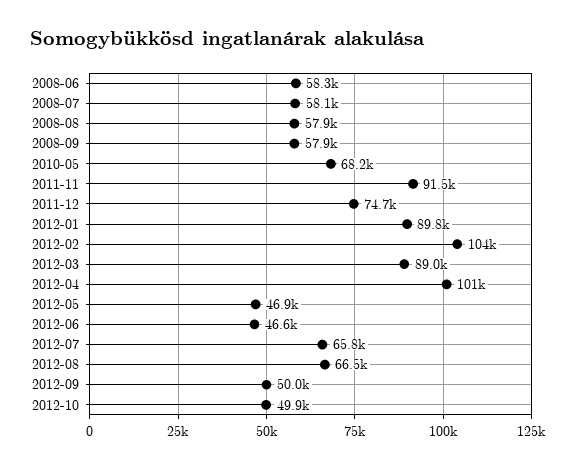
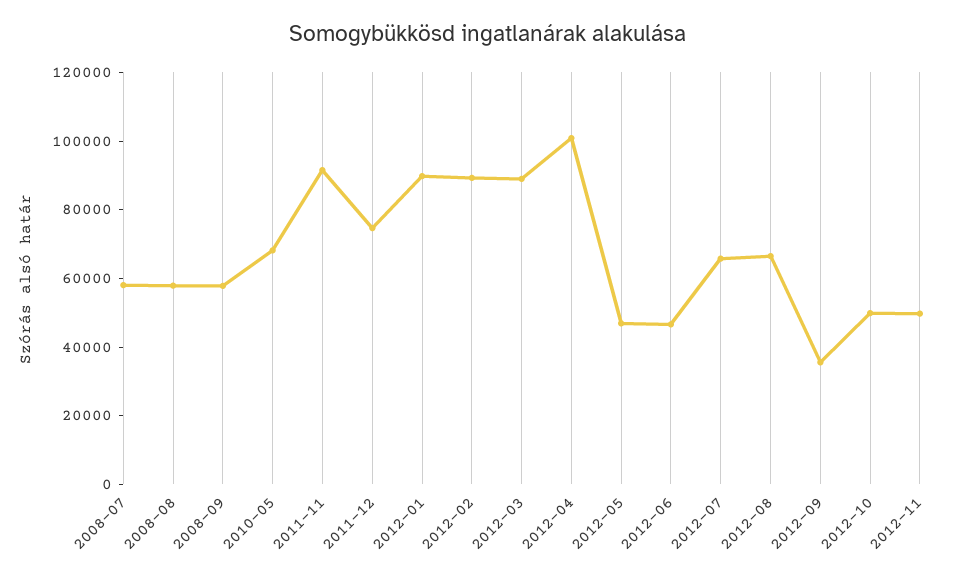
2008-06: 58300 -> none
2012-02: 104000 -> 90000
2012-09: 50000 -> 35000
2012-11: none -> 50000

